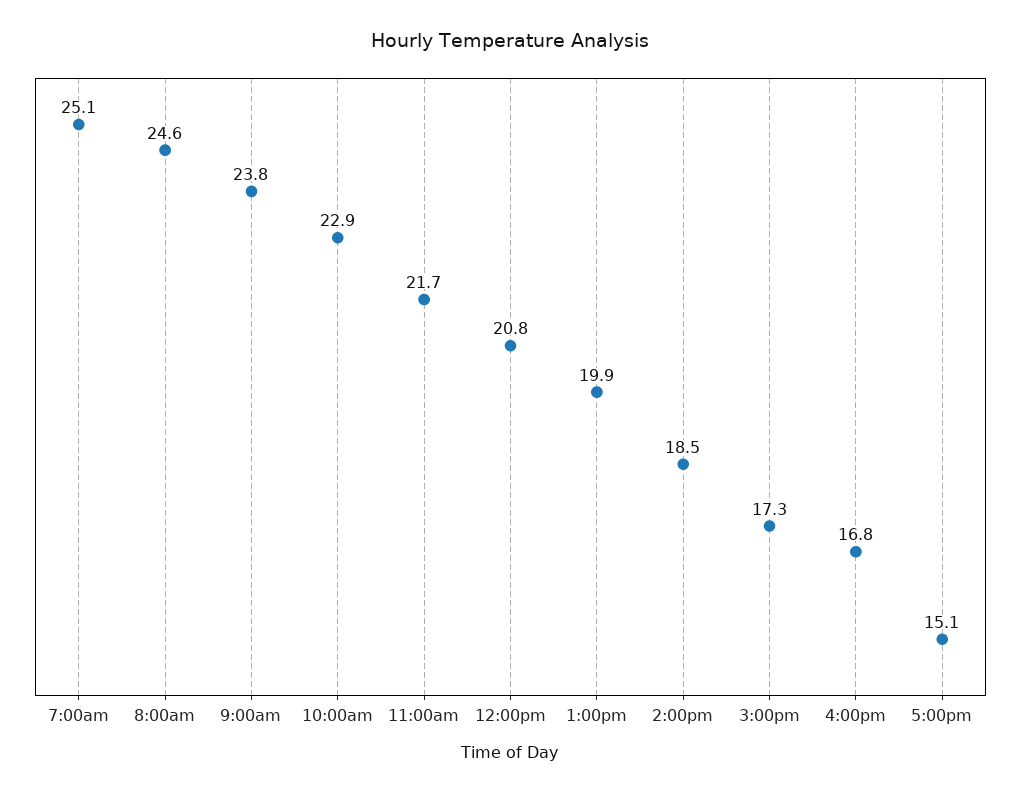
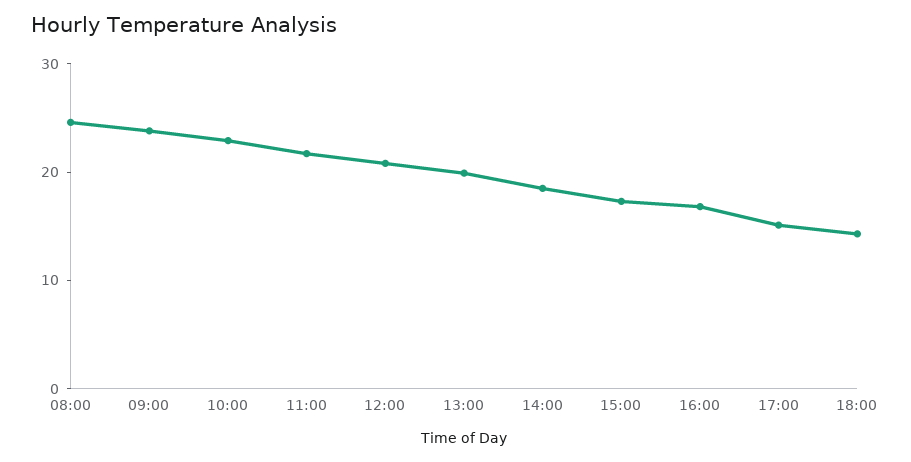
7:00am: 25.1 -> none
18:00: none -> 14

